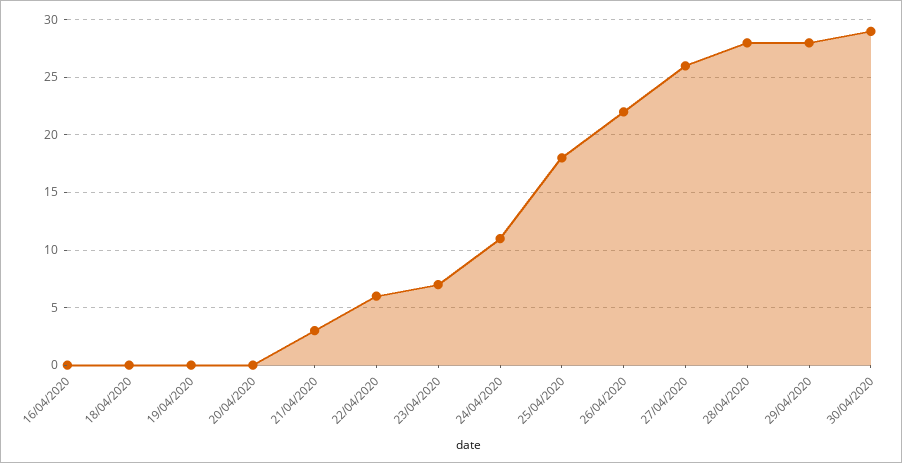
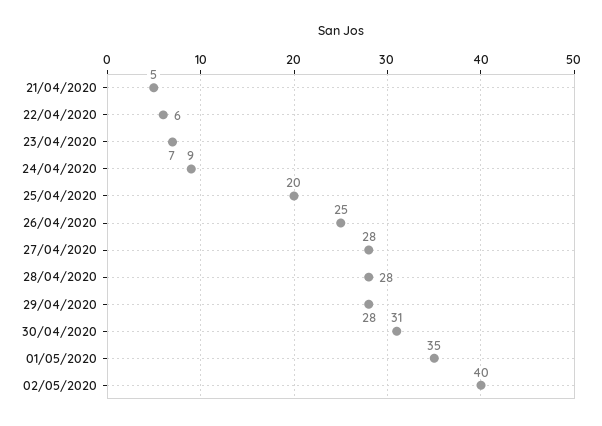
16/04/2020: 0 -> none
18/04/2020: 0 -> none
19/04/2020: 0 -> none
20/04/2020: 0 -> none
21/04/2020: 3 -> 5
24/04/2020: 11 -> 9
25/04/2020: 18 -> 20
26/04/2020: 22 -> 25
27/04/2020: 26 -> 28
30/04/2020: 29 -> 31
01/05/2020: none -> 35
02/05/2020: none -> 40

